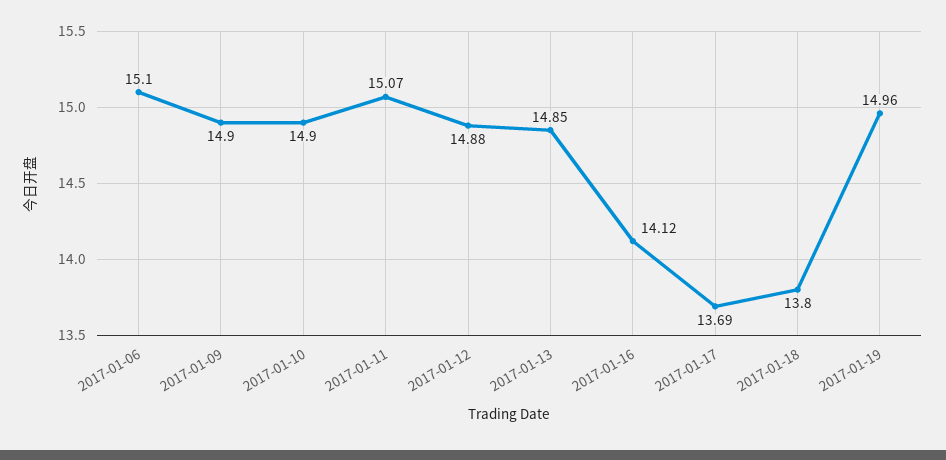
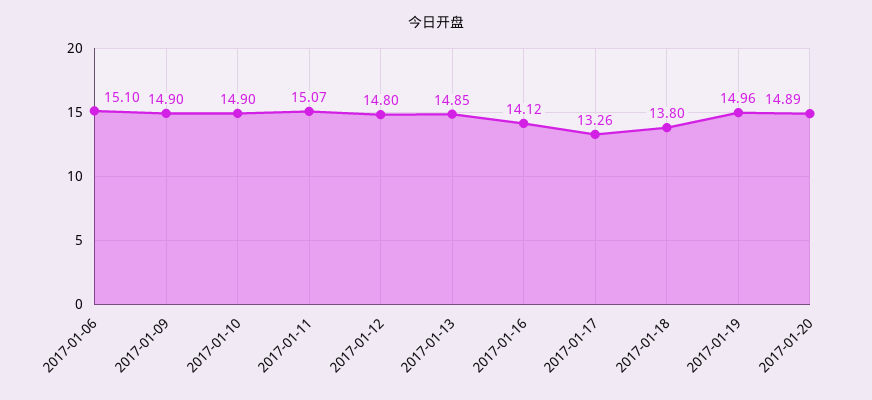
2017-01-12: 14.88 -> 14.8
2017-01-17: 13.69 -> 13.26
2017-01-20: none -> 14.89

